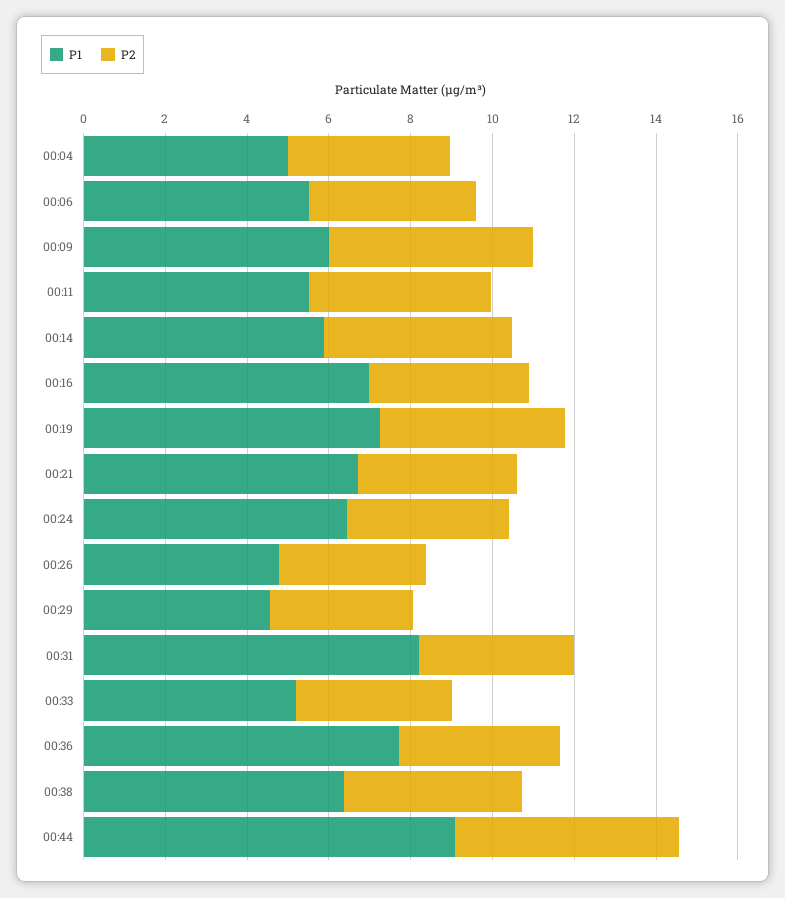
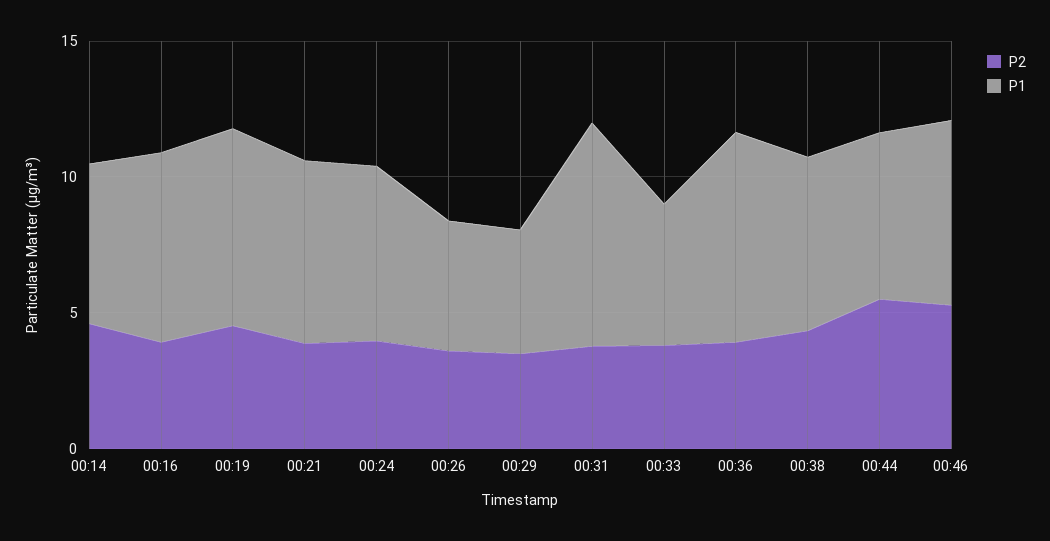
P1, 00:04: 5 -> none
P2, 00:04: 4 -> none
P1, 00:06: 5.5 -> none
P2, 00:06: 4 -> none
P1, 00:09: 6 -> none
P2, 00:09: 5 -> none
P1, 00:11: 5.5 -> none
P2, 00:11: 4.5 -> none
P1, 00:44: 9 -> 6
P2, 00:46: none -> 5
P1, 00:46: none -> 7

